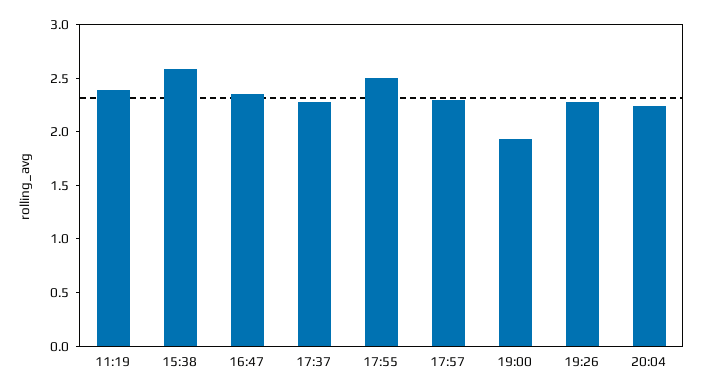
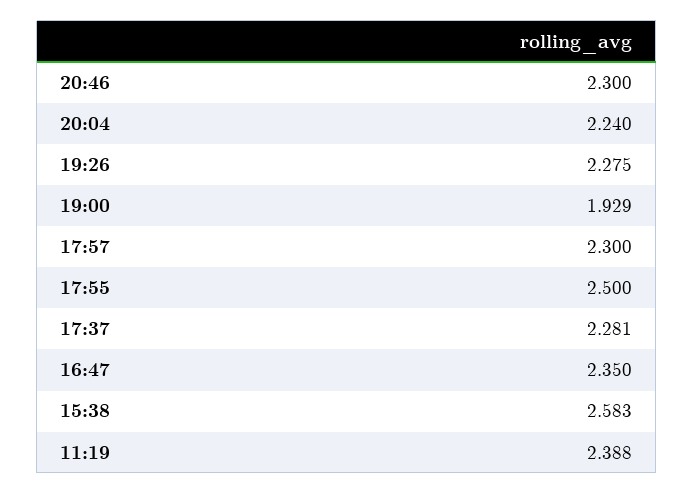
20:46: none -> 2.3

